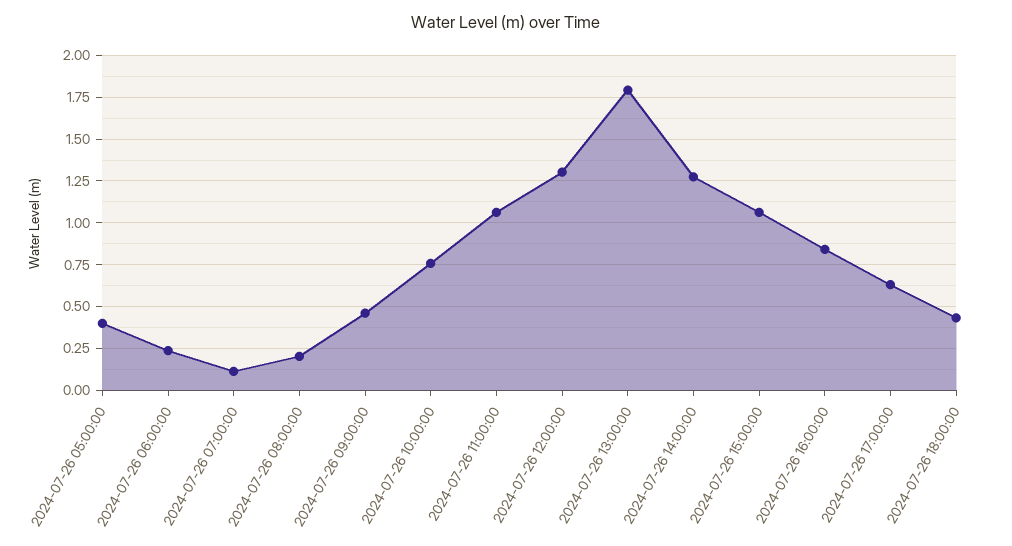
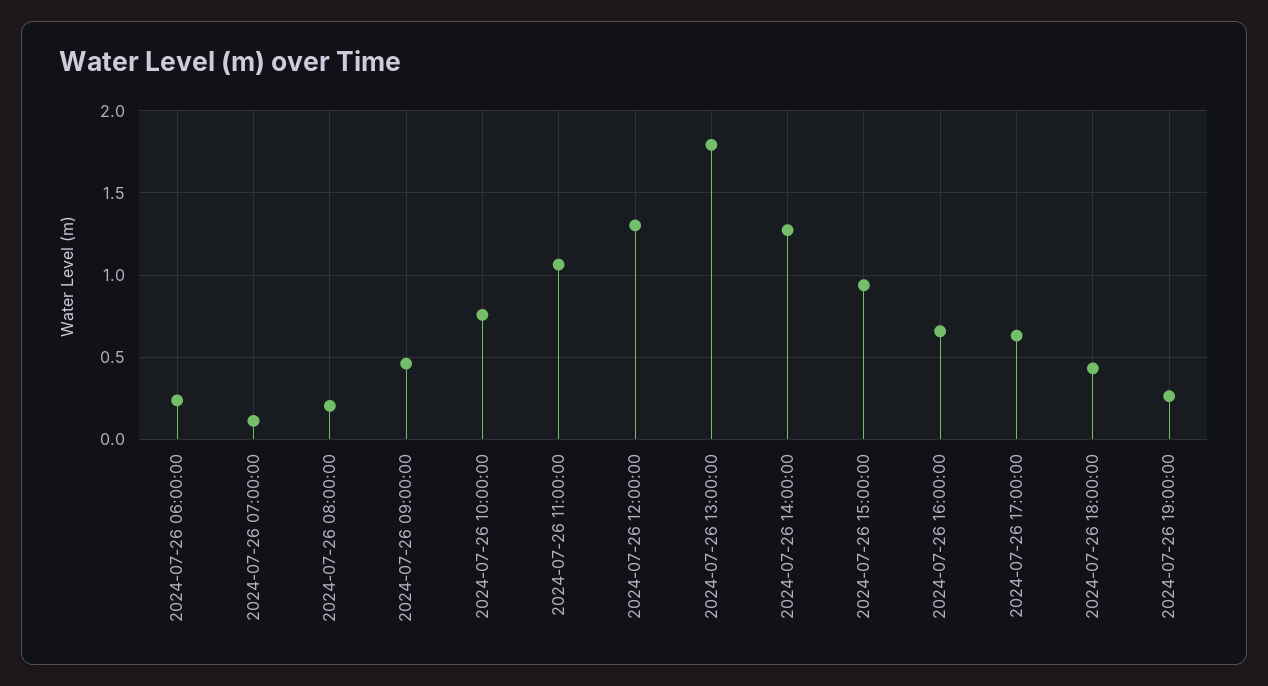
2024-07-26 05:00:00: 0.4 -> none
2024-07-26 15:00:00: 1.05 -> 0.95
2024-07-26 16:00:00: 0.85 -> 0.65
2024-07-26 19:00:00: none -> 0.25

